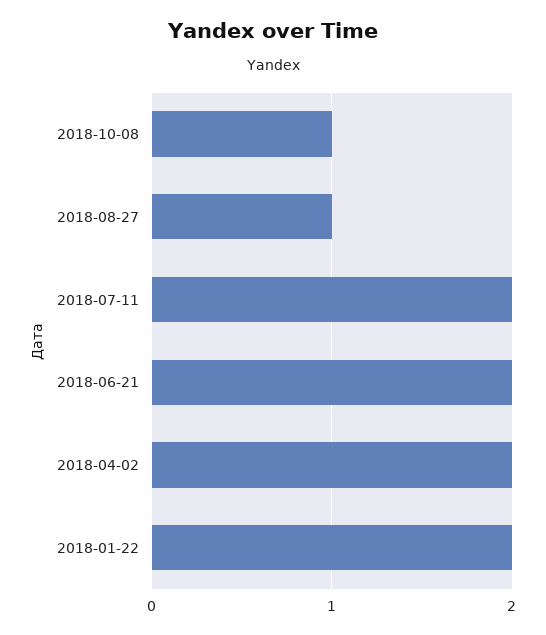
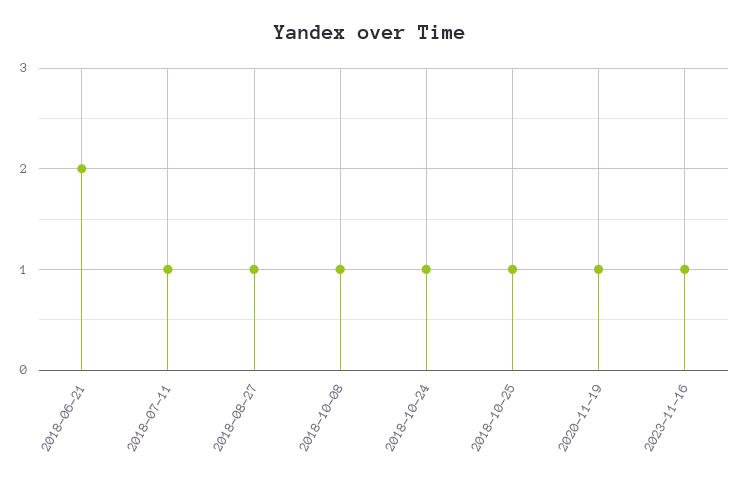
2018-07-11: 2 -> 1
2018-04-02: 2 -> none
2018-01-22: 2 -> none
2018-10-24: none -> 1
2018-10-25: none -> 1
2020-11-19: none -> 1
2023-11-16: none -> 1

